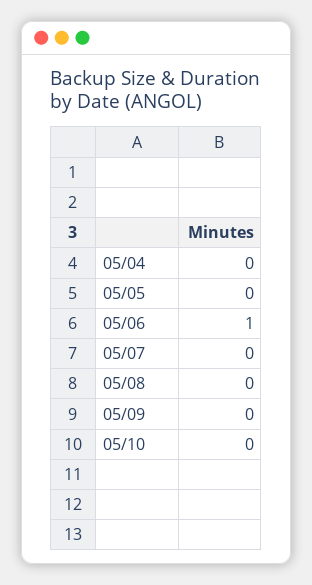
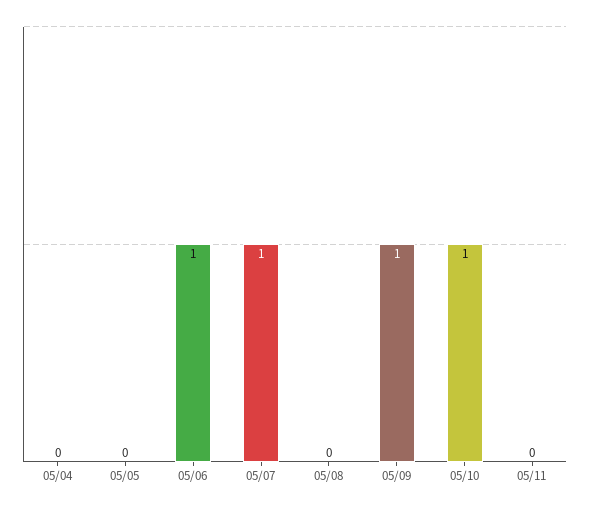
05/07: 0 -> 1
05/09: 0 -> 1
05/10: 0 -> 1
05/11: none -> 0

